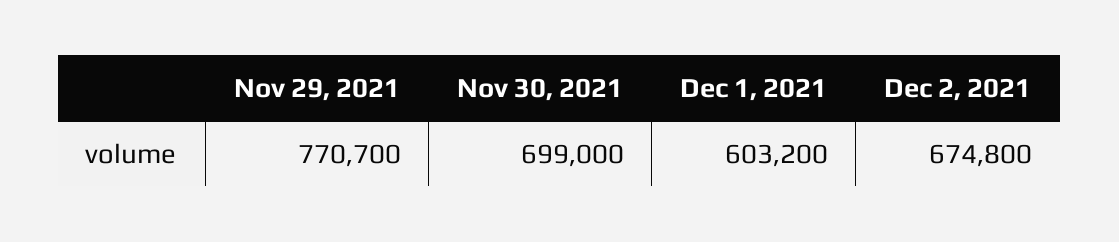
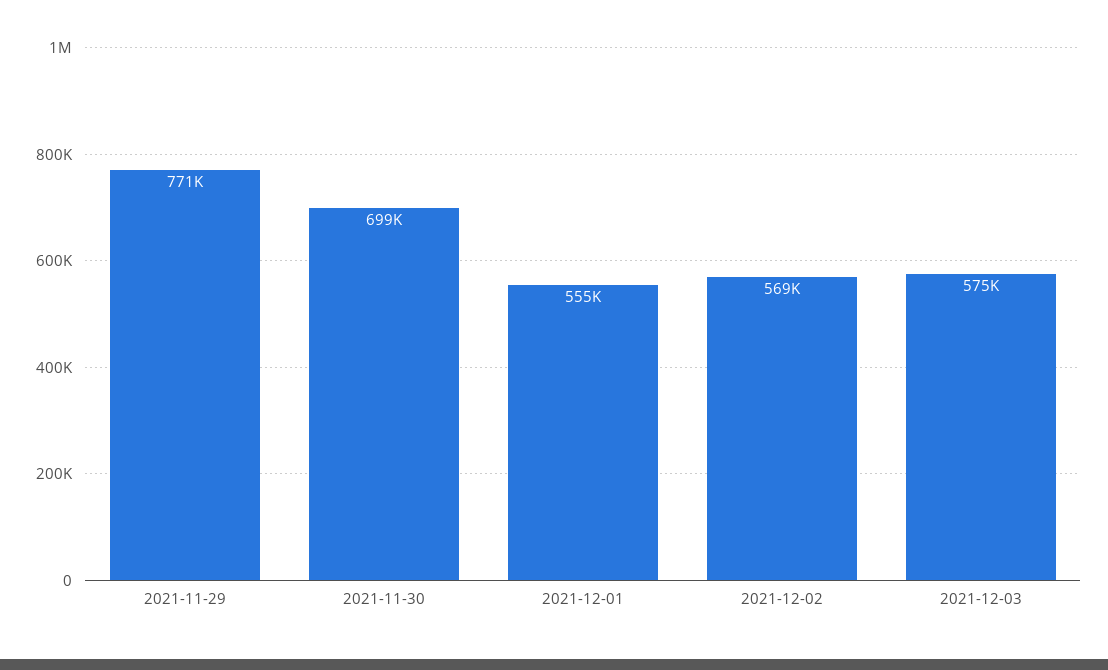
Dec 1, 2021: 603200 -> 555000
Dec 2, 2021: 674800 -> 569000
2021-12-03: none -> 575000

